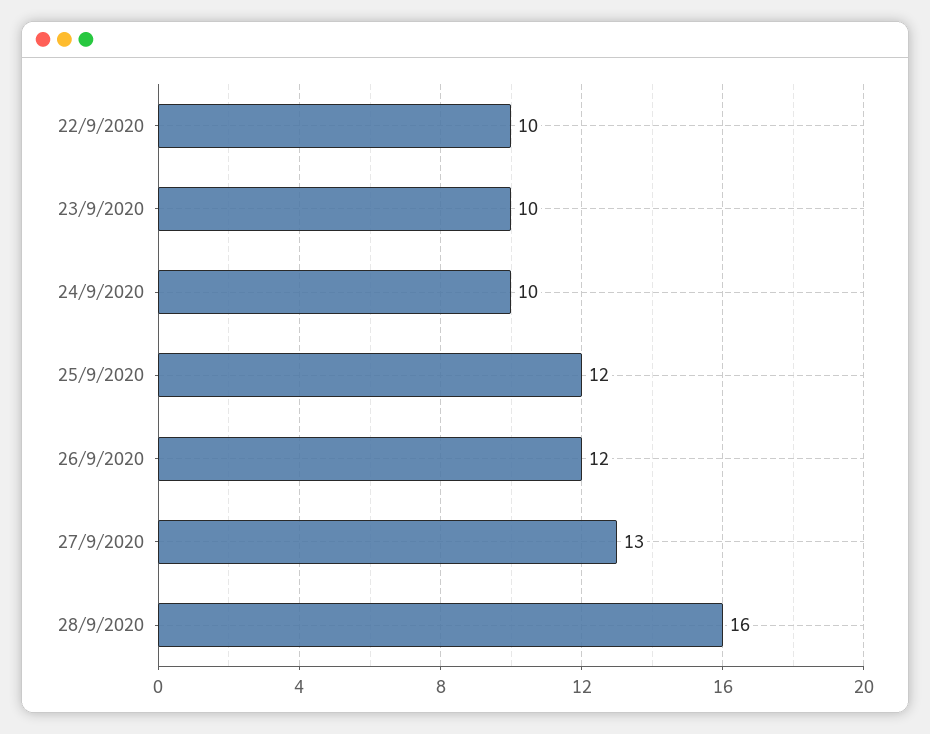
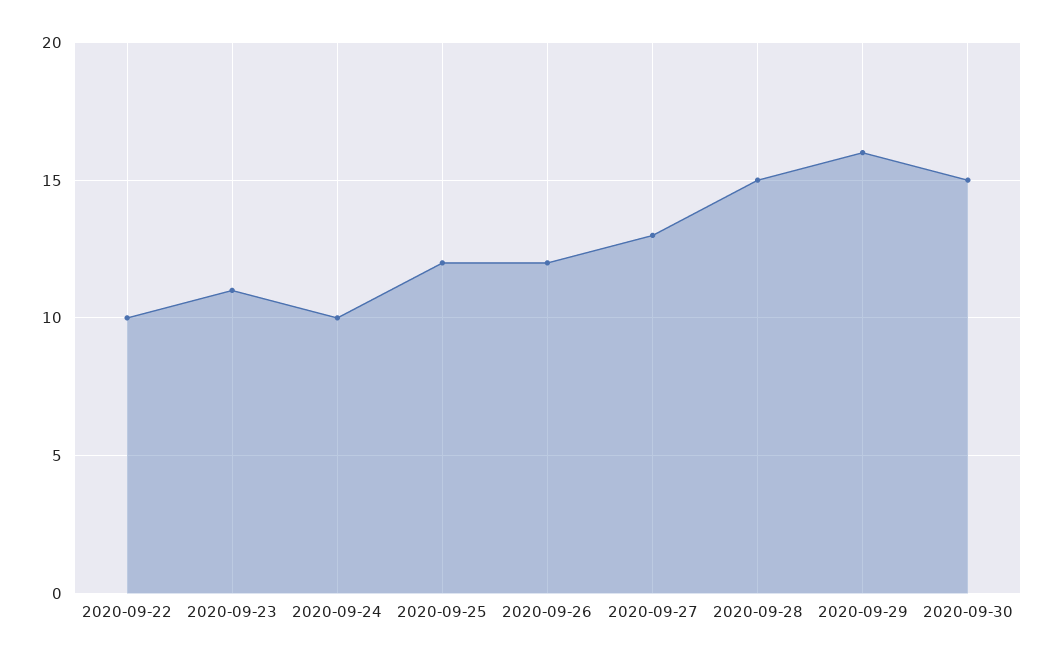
23/9/2020: 10 -> 11
28/9/2020: 16 -> 15
2020-09-29: none -> 16
2020-09-30: none -> 15

